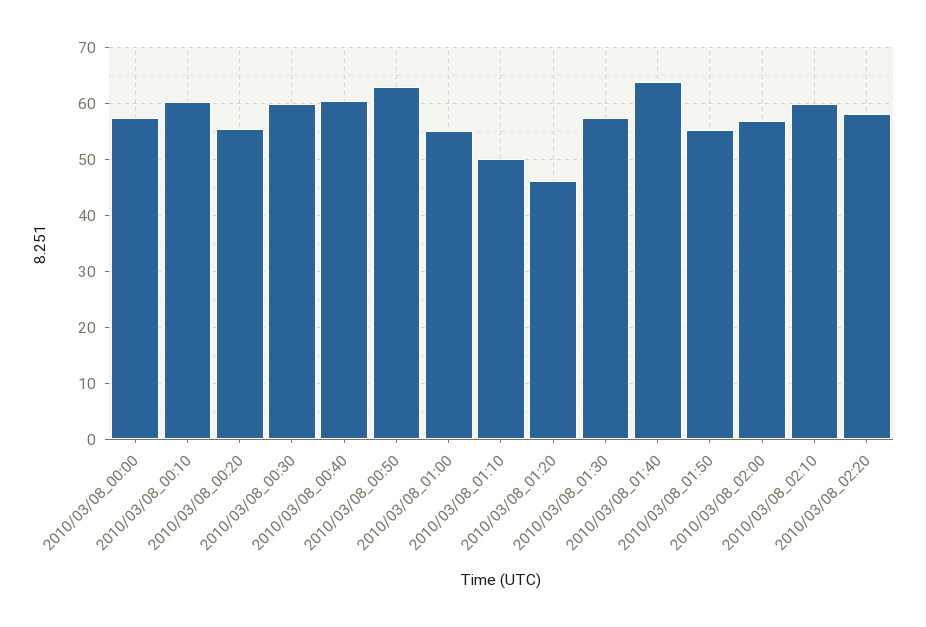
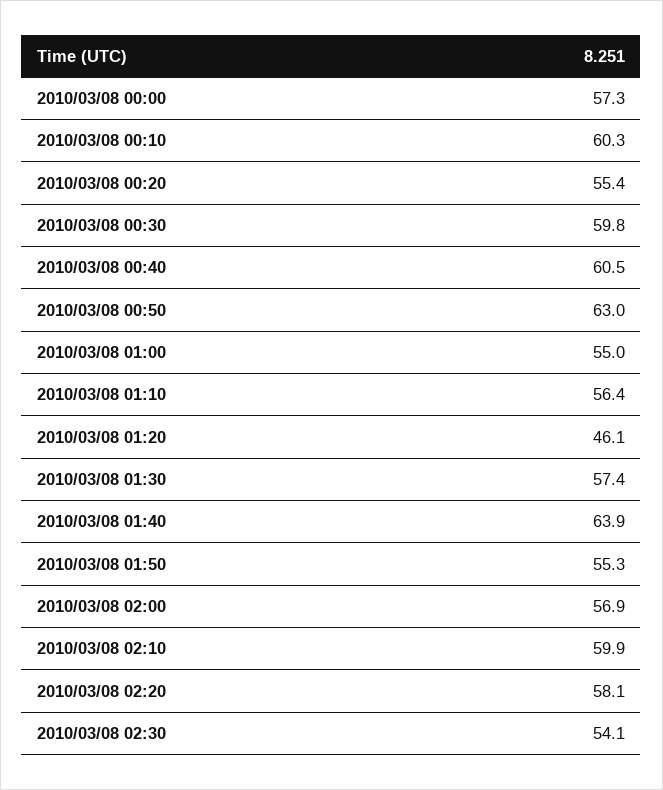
2010/03/08_01:10: 50 -> 56.4
2010/03/08 02:30: none -> 54.1

